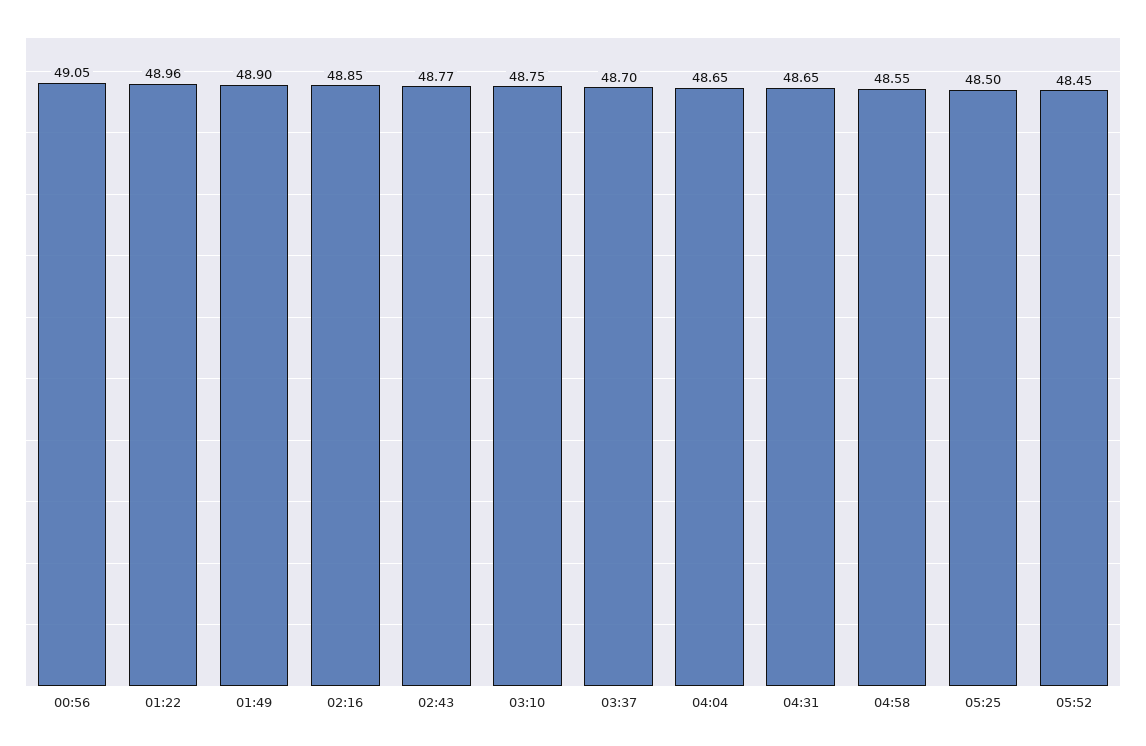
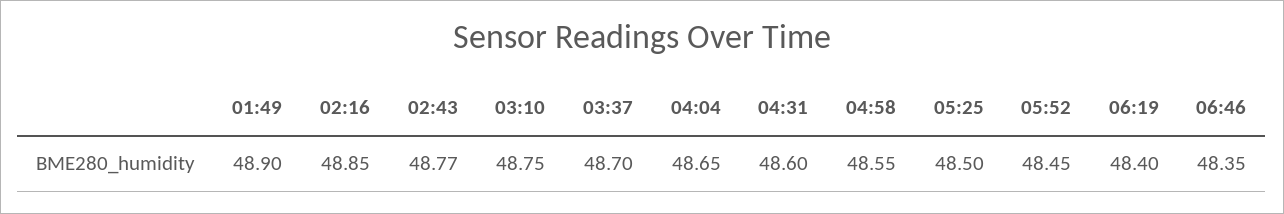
00:56: 49.05 -> none
01:22: 48.96 -> none
04:31: 48.65 -> 48.6
06:19: none -> 48.4
06:46: none -> 48.35

